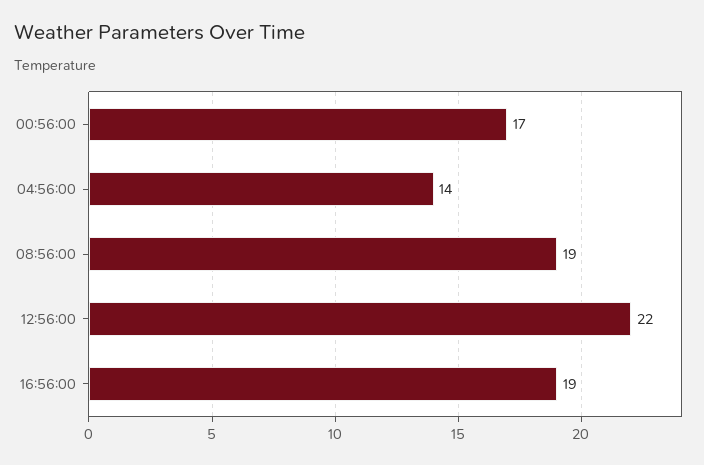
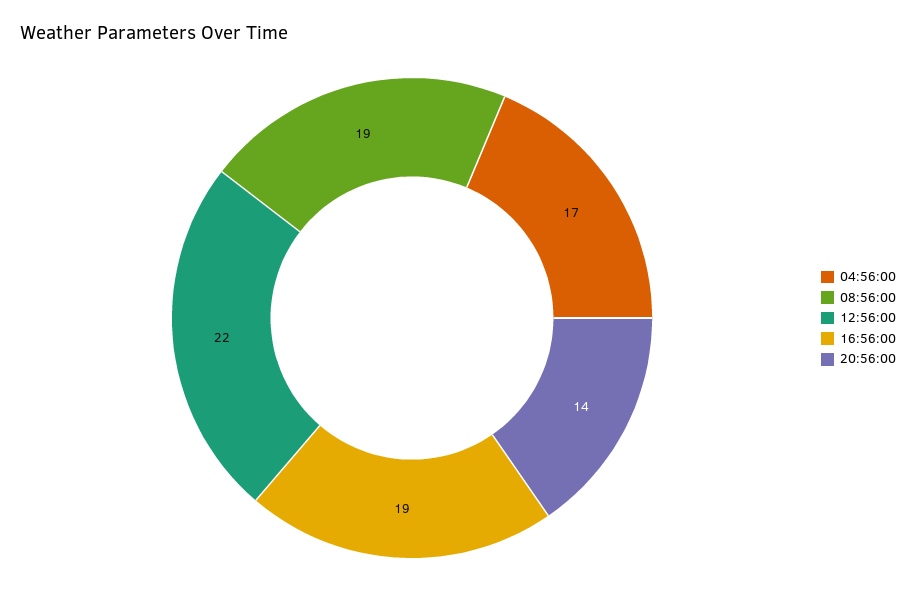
00:56:00: 17 -> none
04:56:00: 14 -> 17
20:56:00: none -> 14

